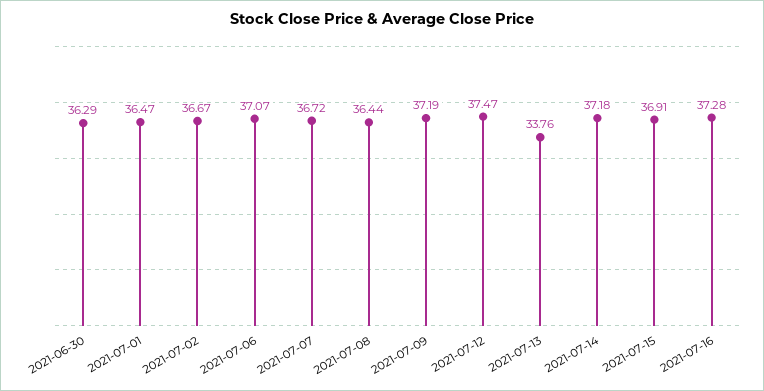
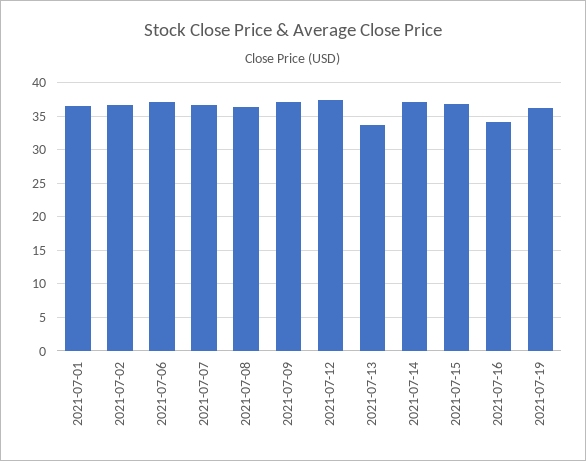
2021-06-30: 36.29 -> none
2021-07-16: 37.28 -> 34
2021-07-19: none -> 36

